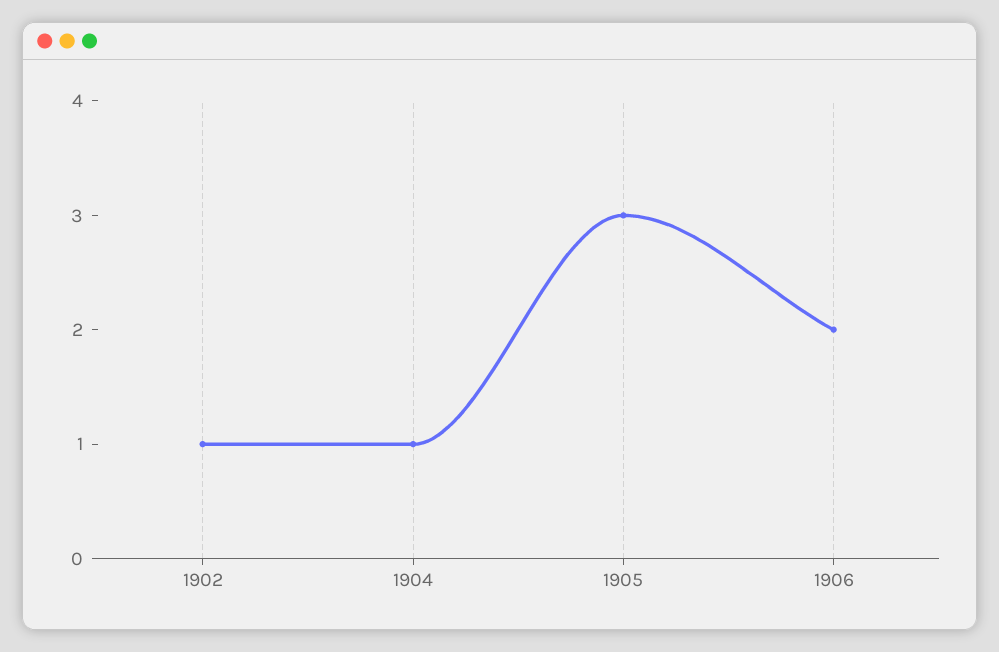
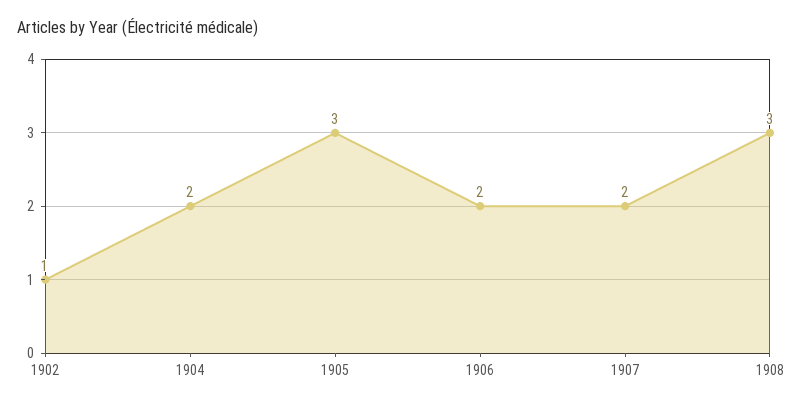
1904: 1 -> 2
1907: none -> 2
1908: none -> 3

